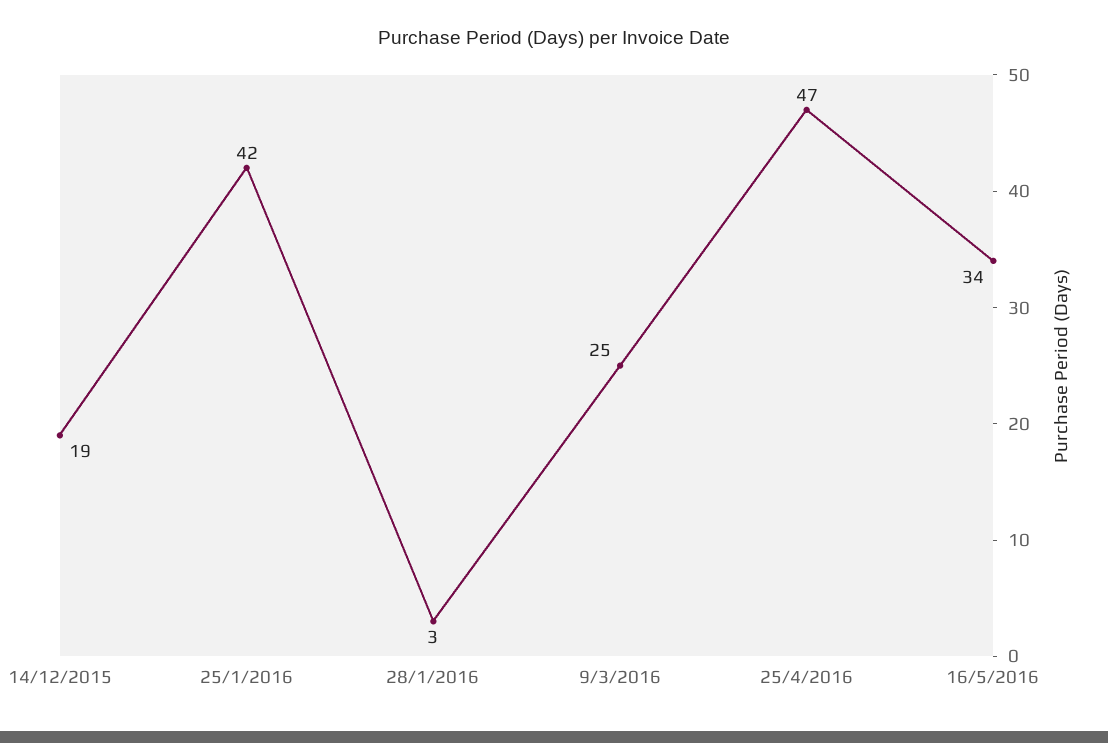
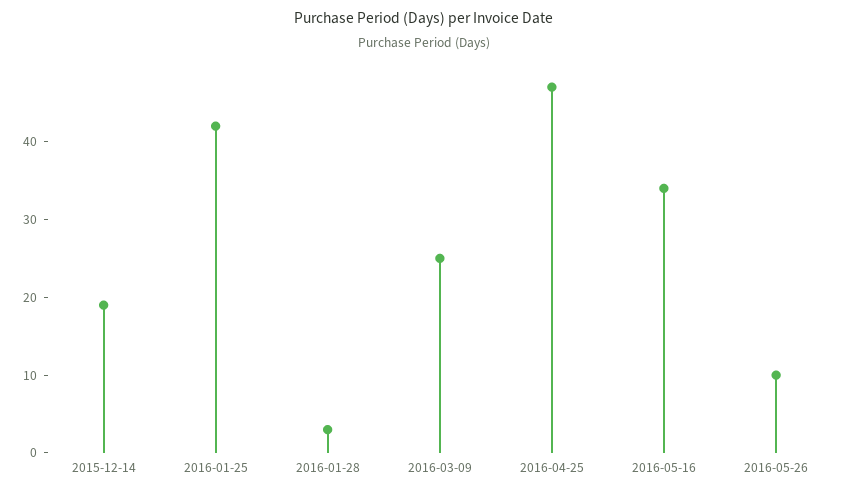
2016-05-26: none -> 10

